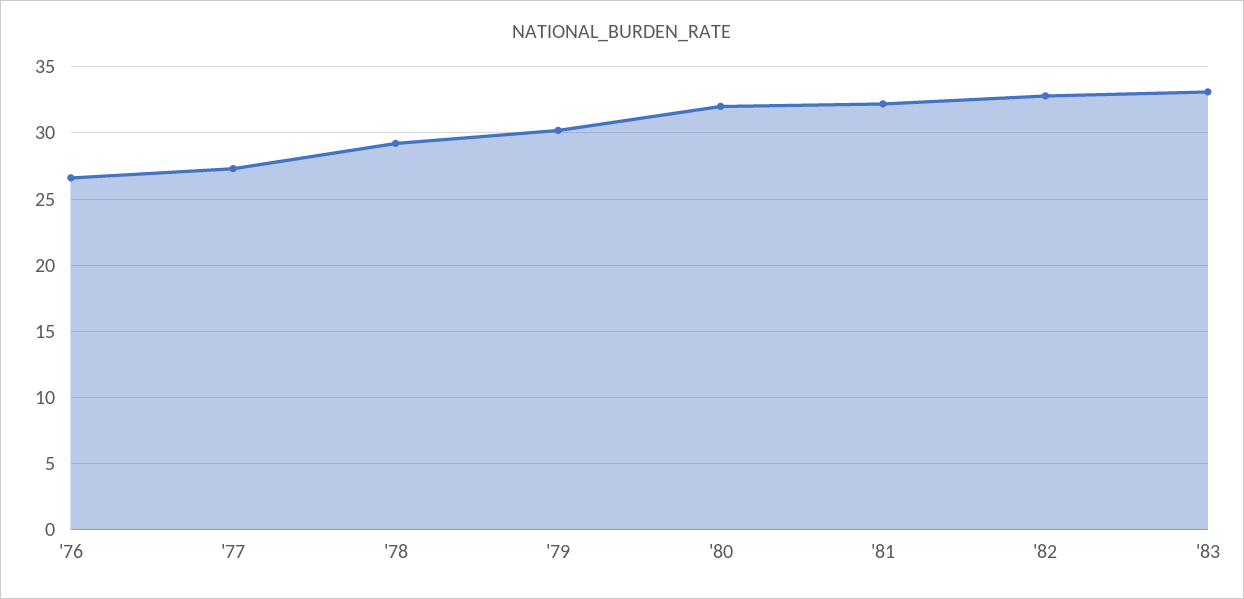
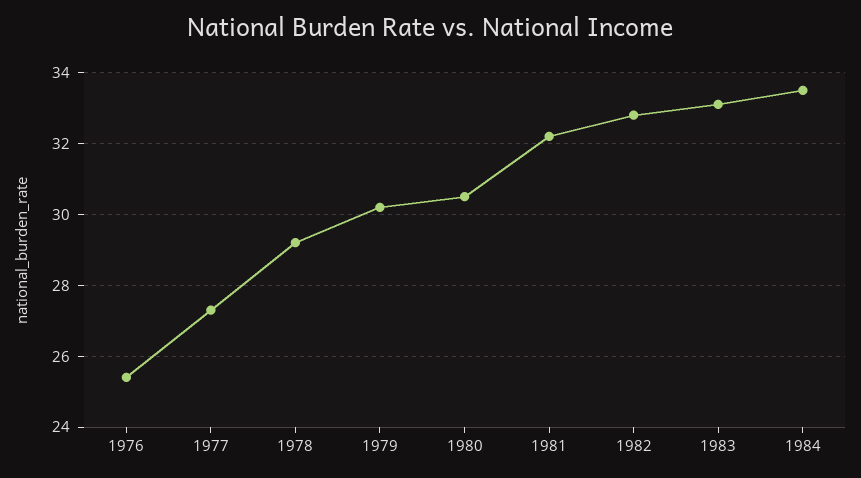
'76: 26.5 -> 25.5
'80: 32 -> 30.5
1984: none -> 33.5

